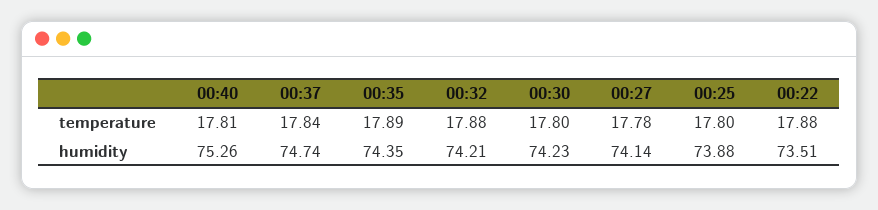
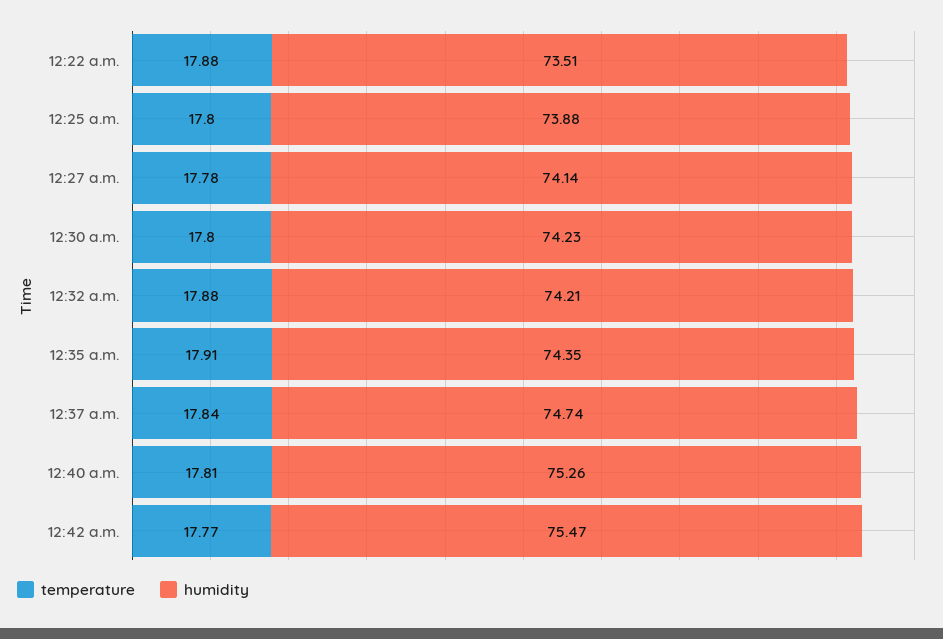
temperature, 00:35: 17.89 -> 17.91
temperature, 12:42 a.m.: none -> 17.77
humidity, 12:42 a.m.: none -> 75.47

